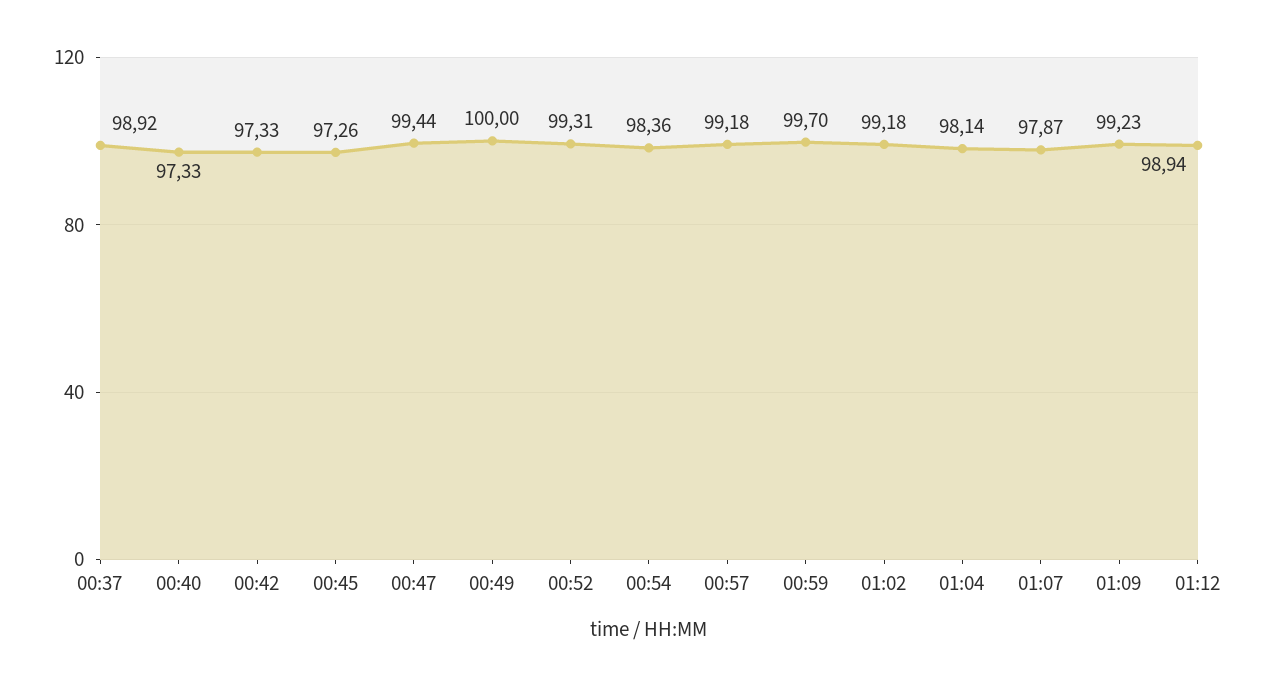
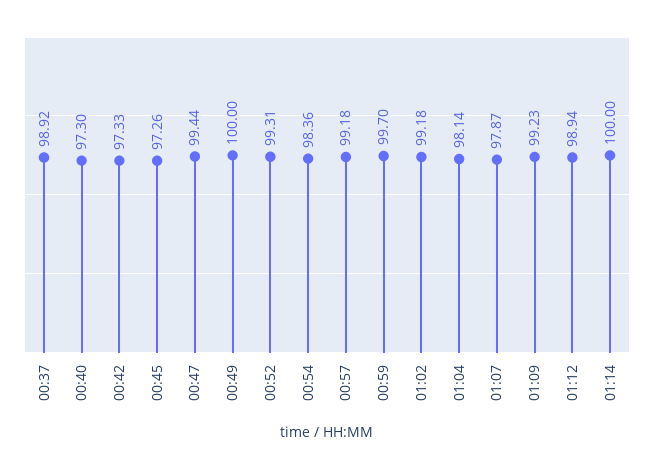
00:40: 97.33 -> 97.3
01:14: none -> 100

